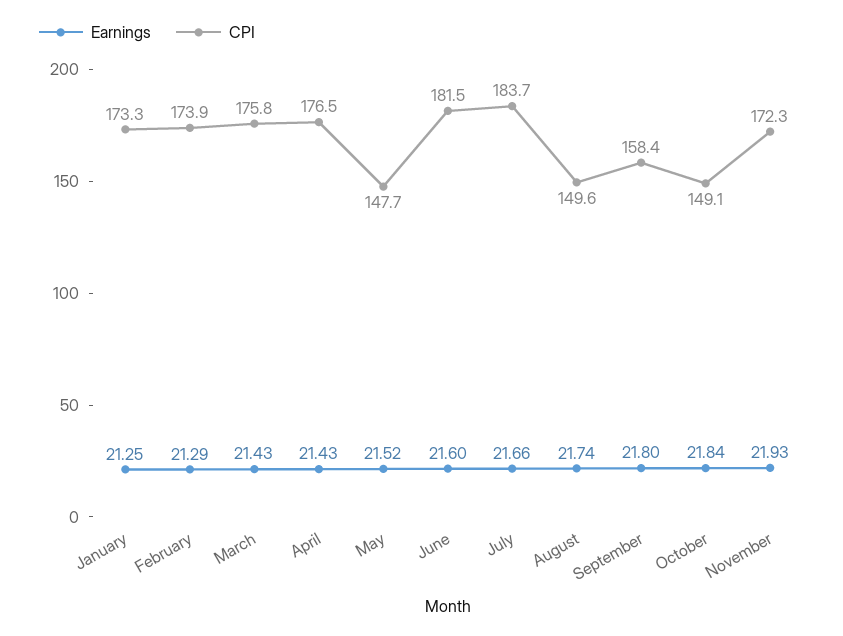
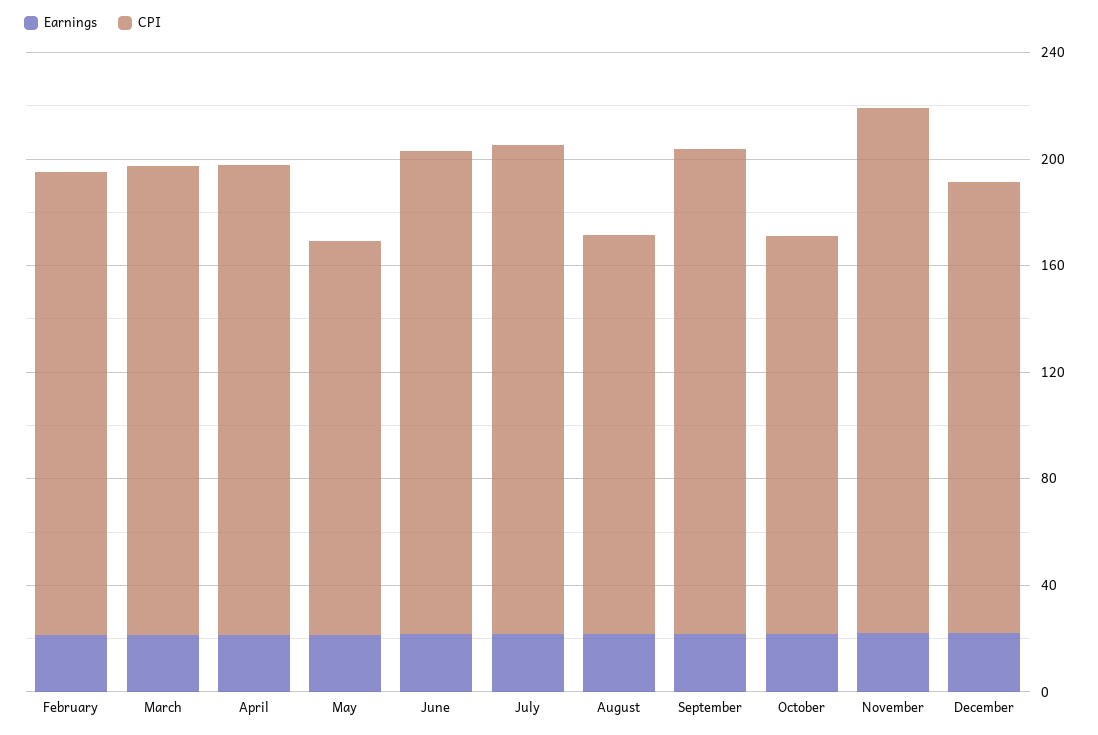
Earnings, January: 21.25 -> none
CPI, January: 173.3 -> none
CPI, September: 158.4 -> 180
CPI, November: 172.3 -> 200
Earnings, December: none -> 20
CPI, December: none -> 170

